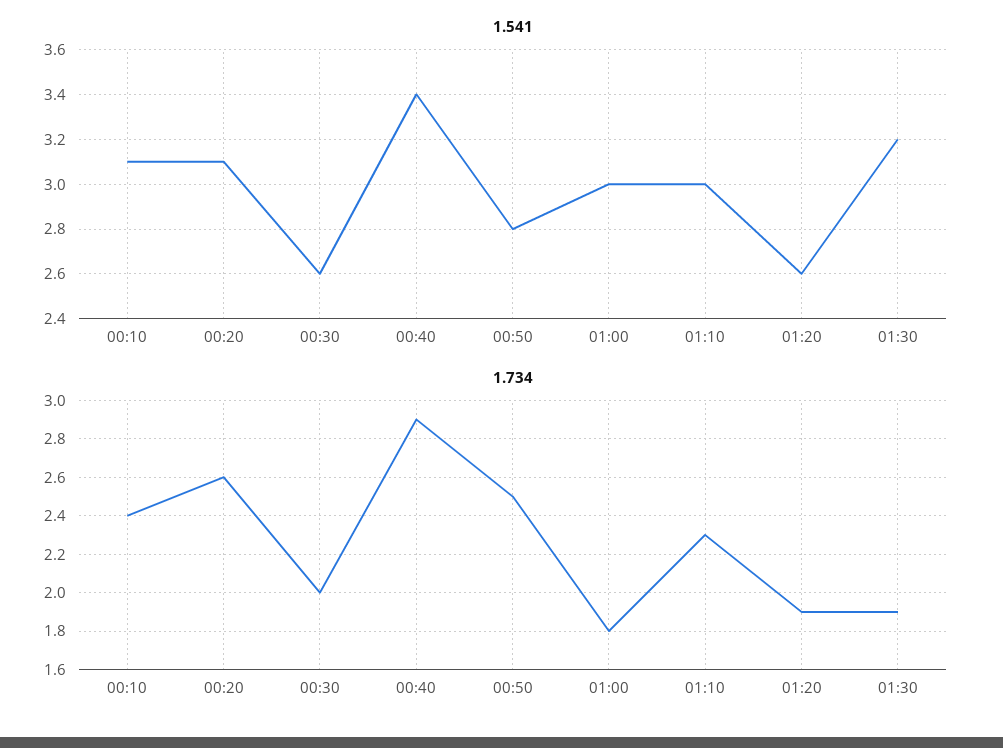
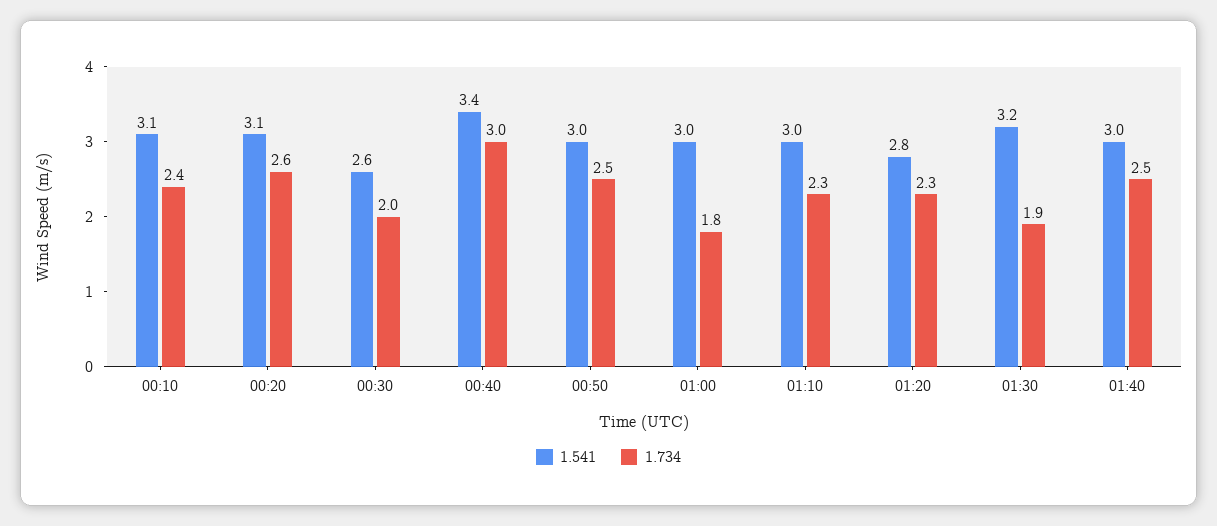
1.541, 00:50: 2.8 -> 3
1.541, 01:20: 2.6 -> 2.8
1.734, 00:40: 2.9 -> 3
1.734, 01:20: 1.9 -> 2.3
1.541, 01:40: none -> 3
1.734, 01:40: none -> 2.5

